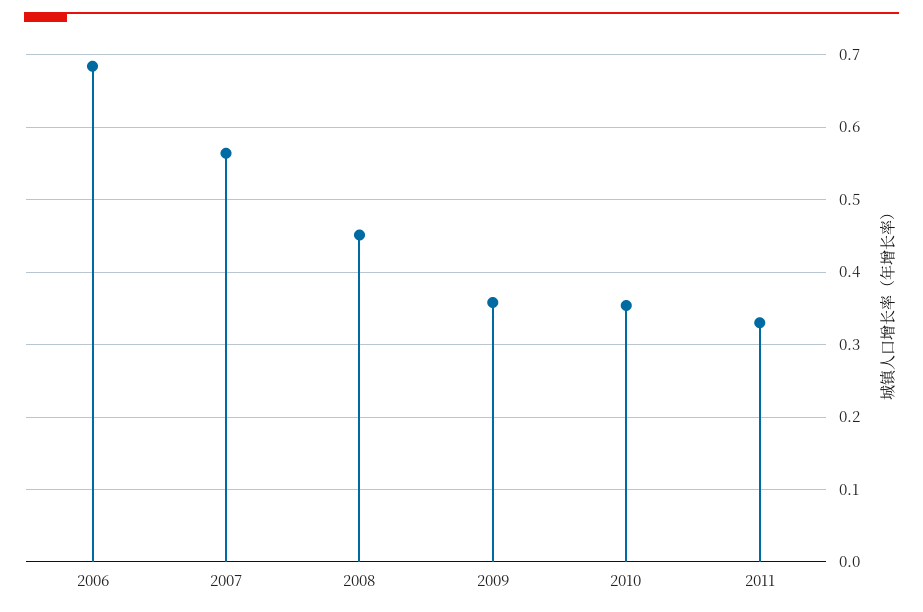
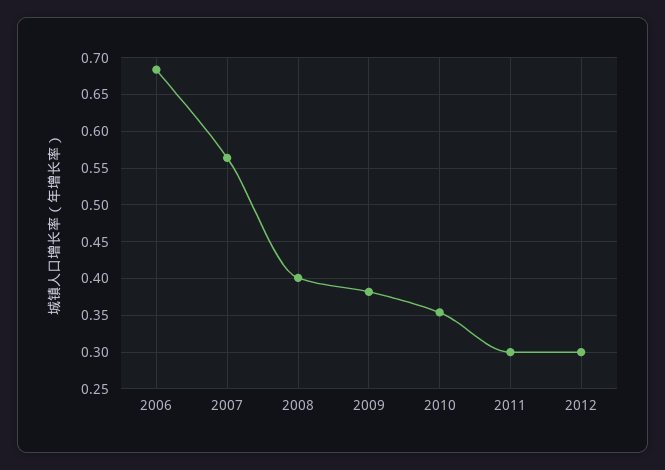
2008: 0.45 -> 0.4
2009: 0.36 -> 0.38
2011: 0.33 -> 0.3
2012: none -> 0.3

